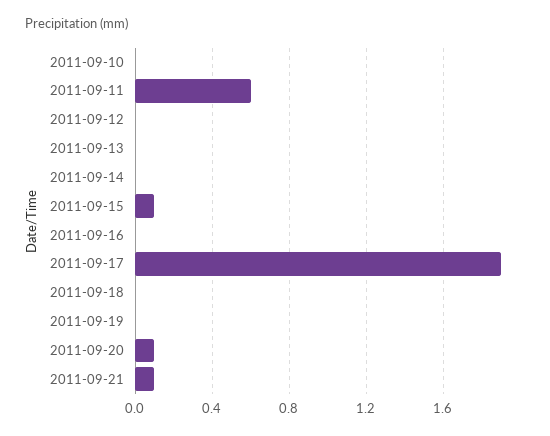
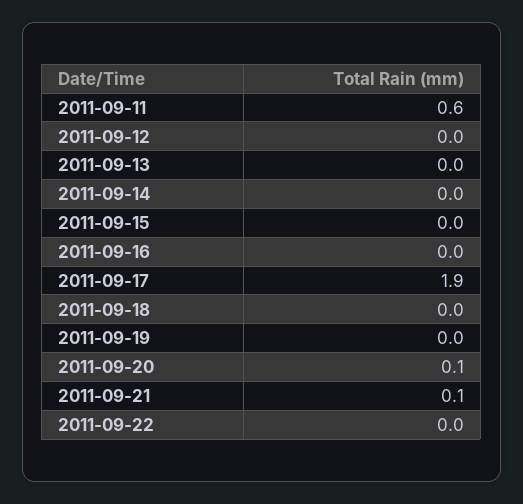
2011-09-10: 0 -> none
2011-09-15: 0.1 -> 0
2011-09-22: none -> 0

